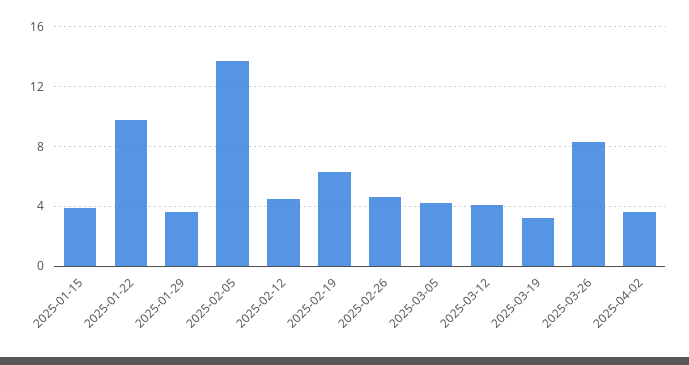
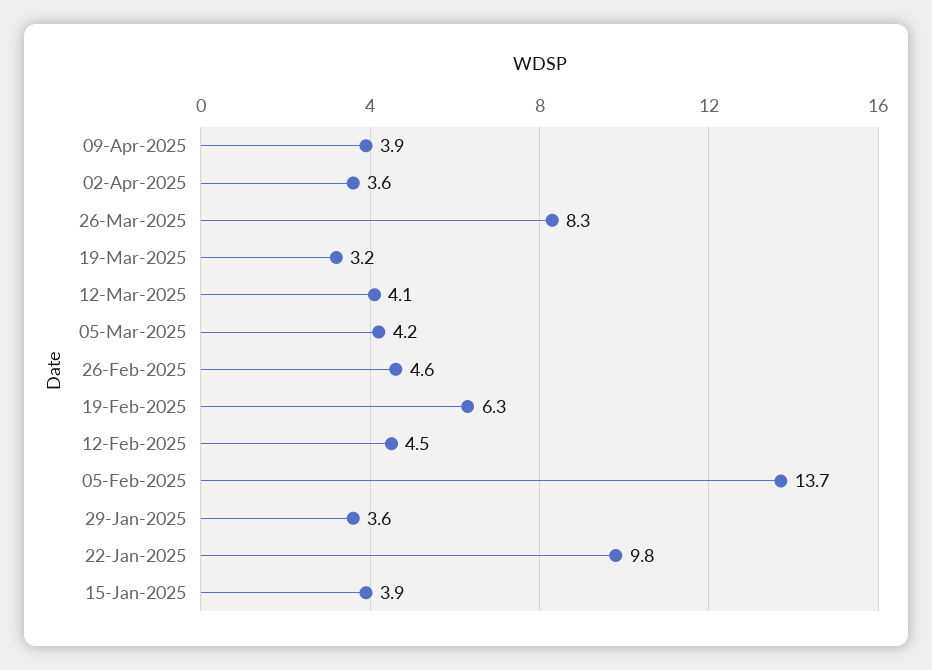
09-Apr-2025: none -> 3.9

